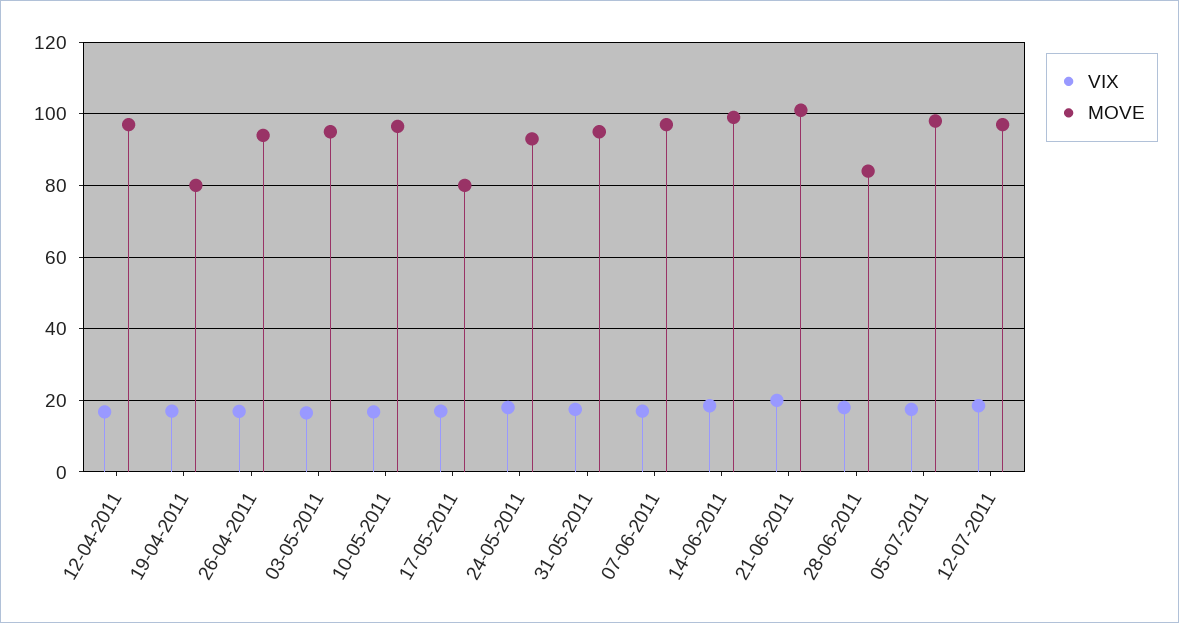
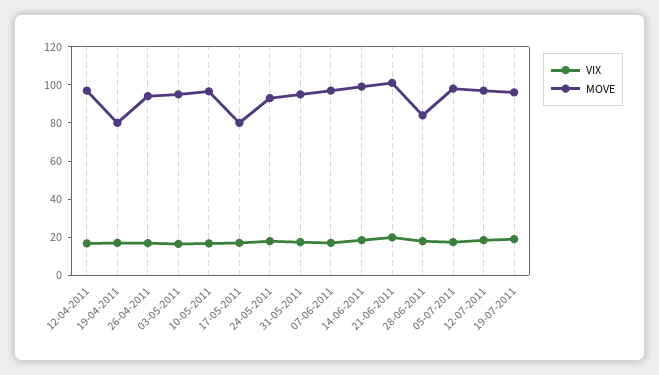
VIX, 19-07-2011: none -> 20
MOVE, 19-07-2011: none -> 95

